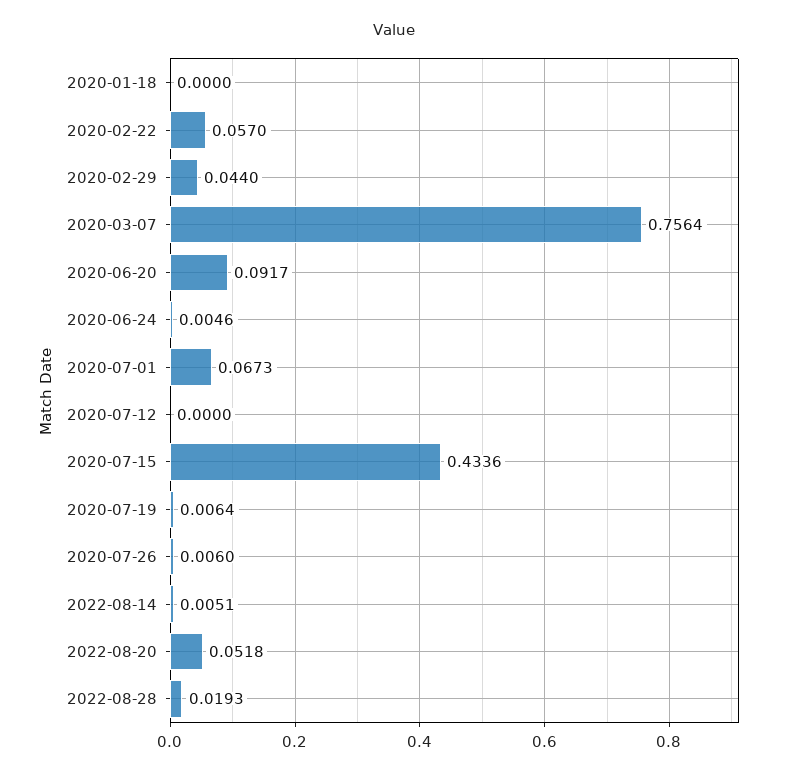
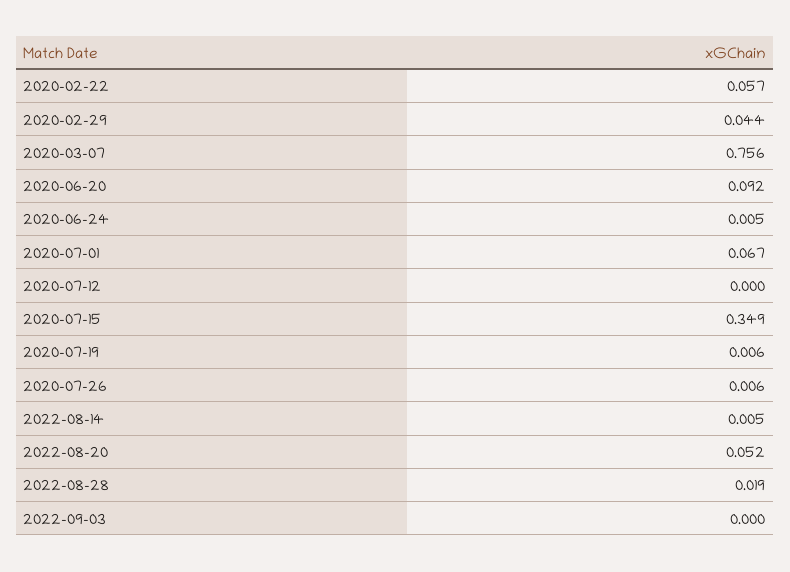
2020-01-18: 0 -> none
2020-07-15: 0.4336 -> 0.349
2022-09-03: none -> 0

